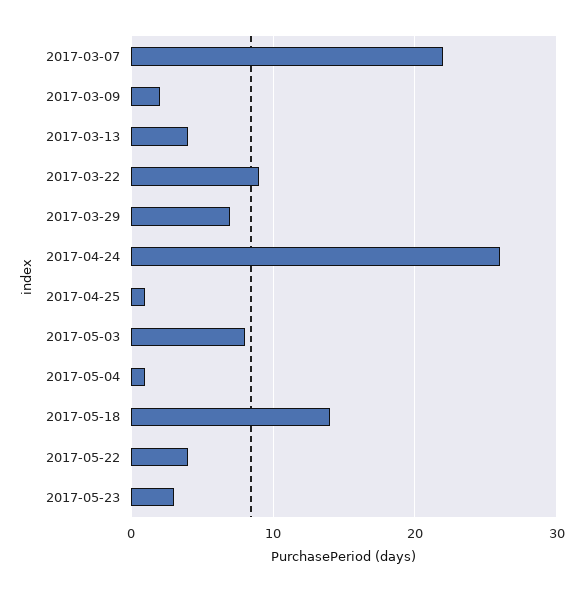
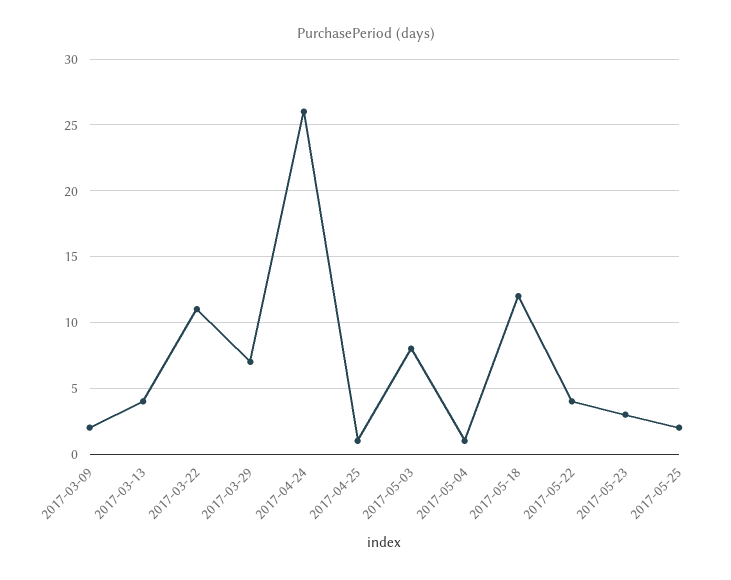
2017-03-07: 22 -> none
2017-03-22: 9 -> 11
2017-05-18: 14 -> 12
2017-05-25: none -> 2

